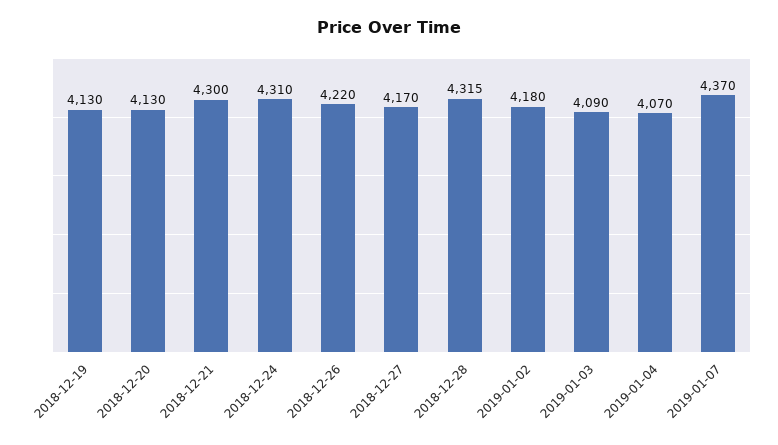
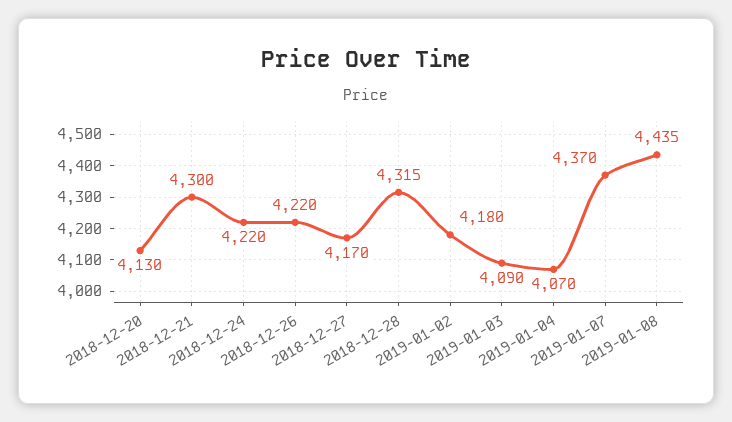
2018-12-19: 4130 -> none
2018-12-24: 4310 -> 4220
2019-01-08: none -> 4435

